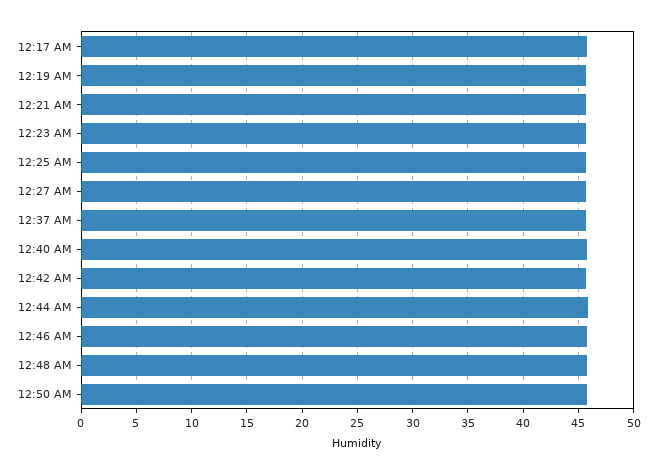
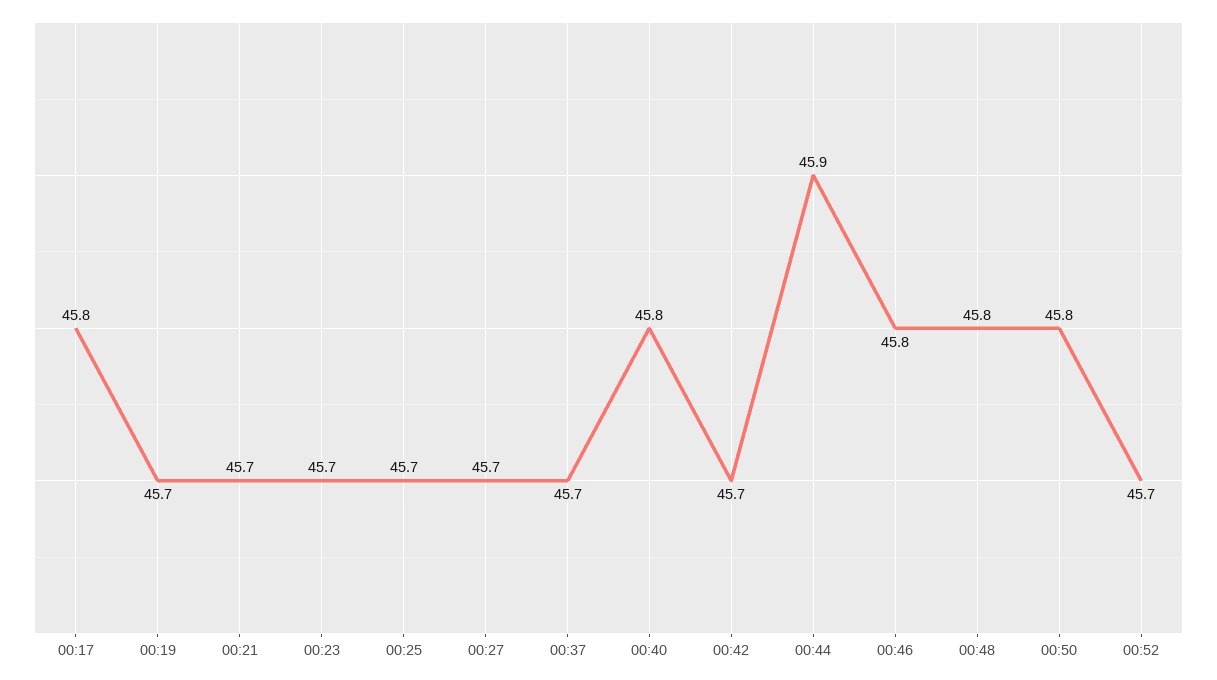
00:52: none -> 45.7

